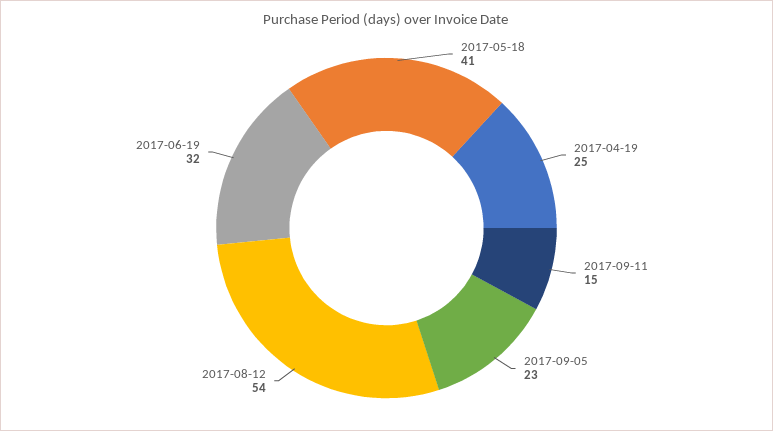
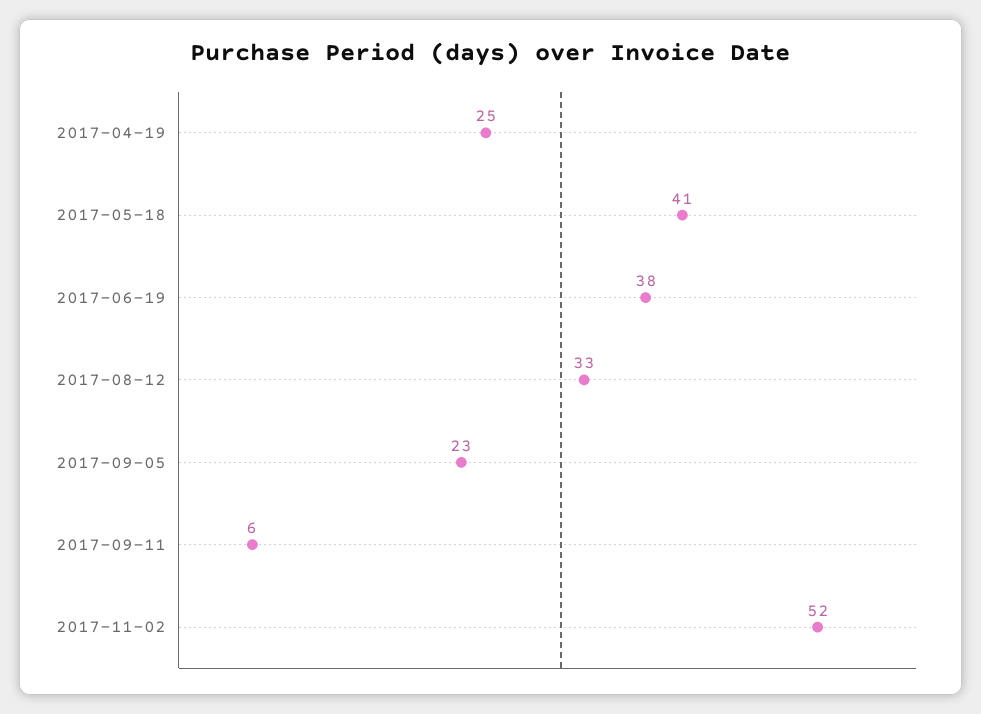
2017-09-11: 15 -> 6
2017-08-12: 54 -> 33
2017-06-19: 32 -> 38
2017-11-02: none -> 52

